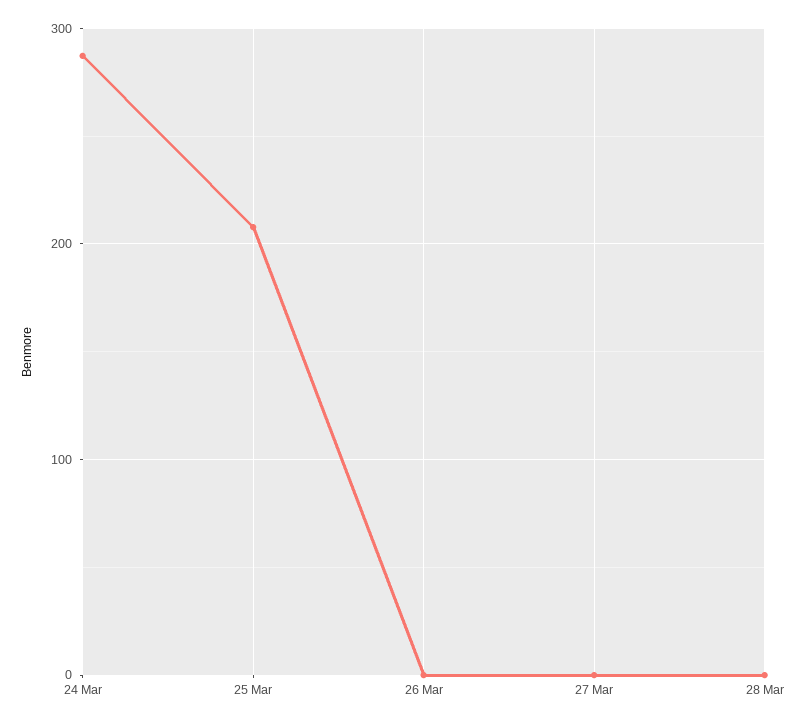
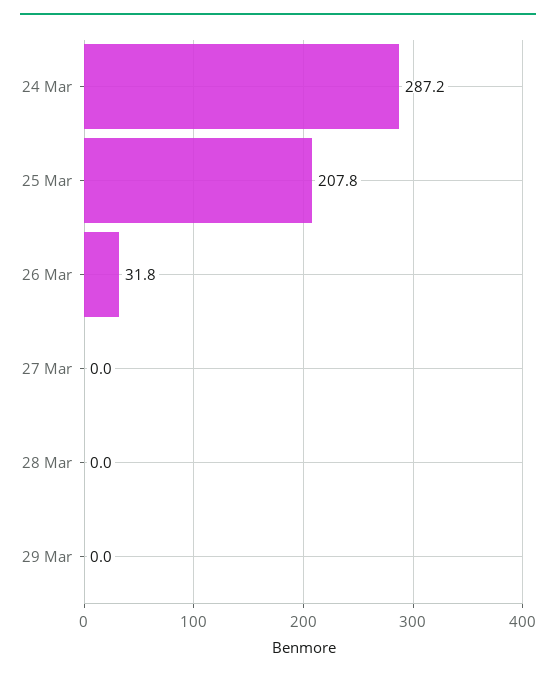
26 Mar: 0 -> 31.8
29 Mar: none -> 0

